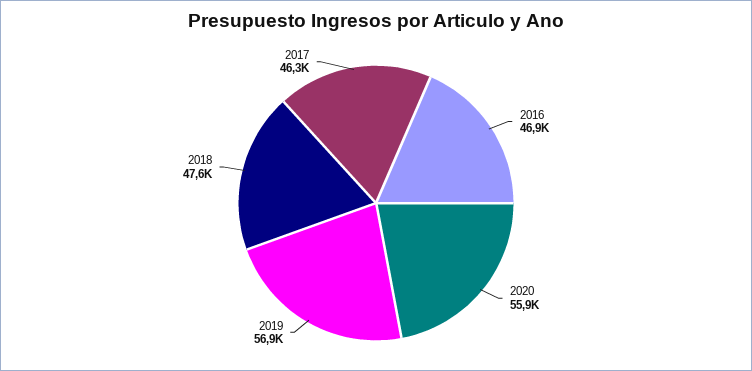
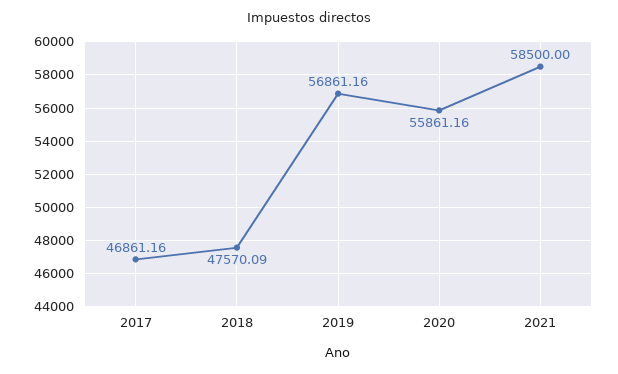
2016: 46900 -> none
2017: 46300 -> 46861.16
2021: none -> 58500

